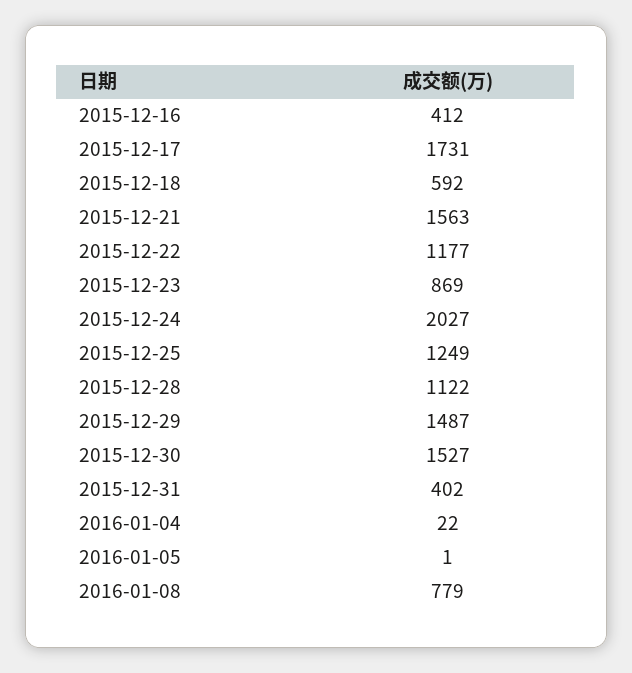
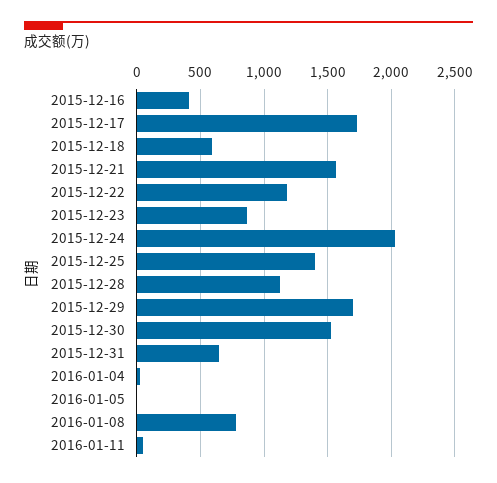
2015-12-25: 1249 -> 1400
2015-12-29: 1487 -> 1700
2015-12-31: 402 -> 650
2016-01-11: none -> 50

